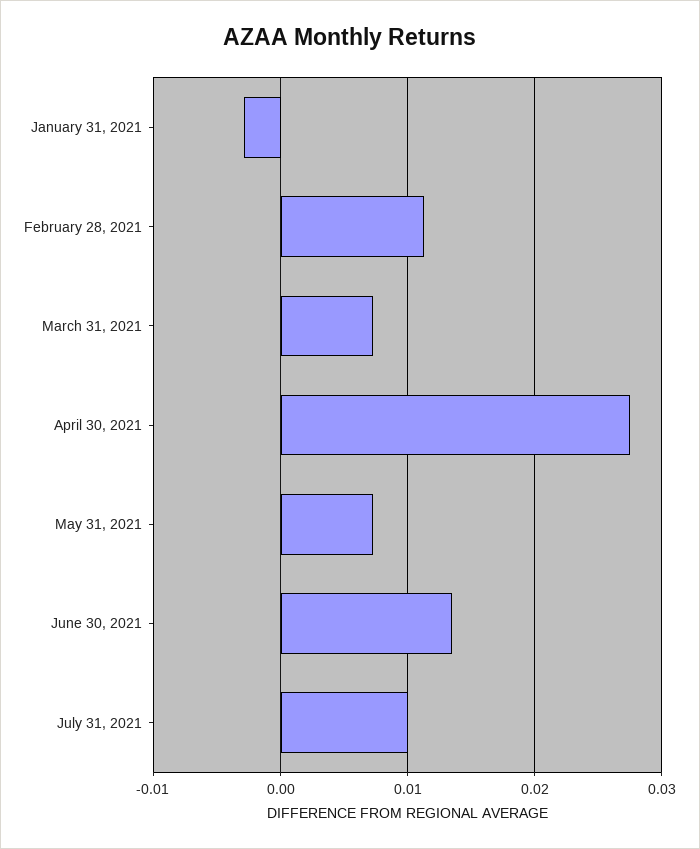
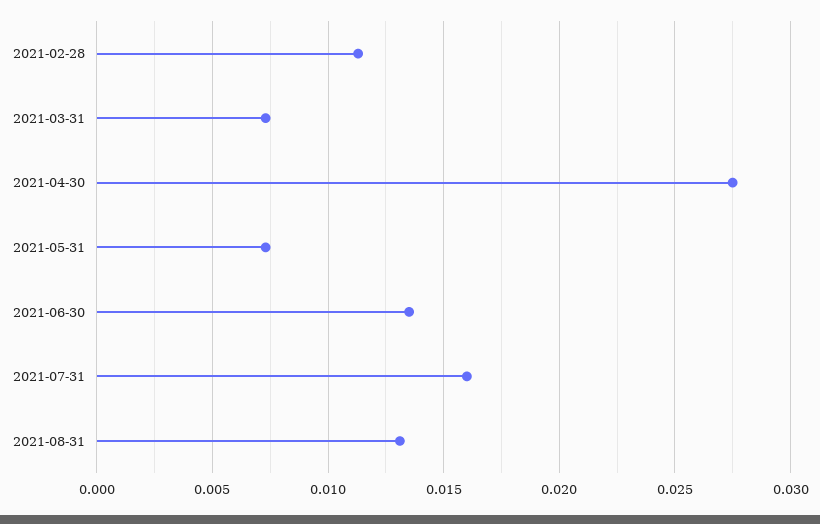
January 31, 2021: -0.003 -> none
July 31, 2021: 0.01 -> 0.016
2021-08-31: none -> 0.013

